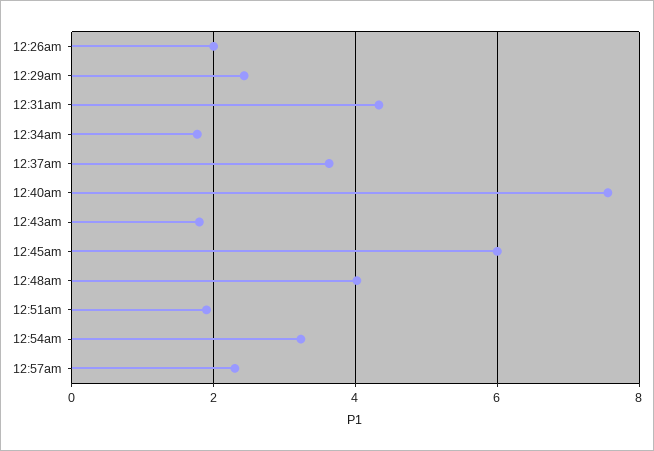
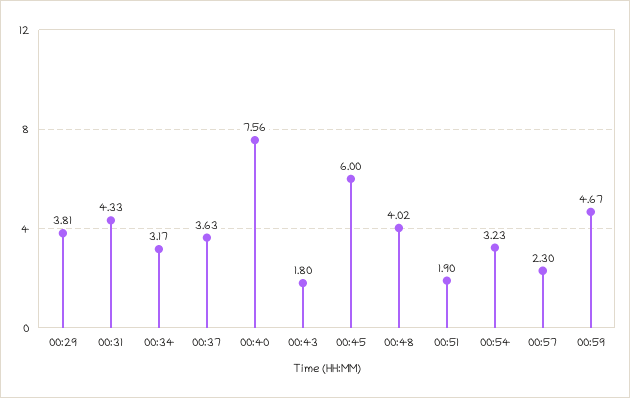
12:26am: 2 -> none
12:29am: 2.4 -> 3.81
12:34am: 1.8 -> 3.17
00:59: none -> 4.67

